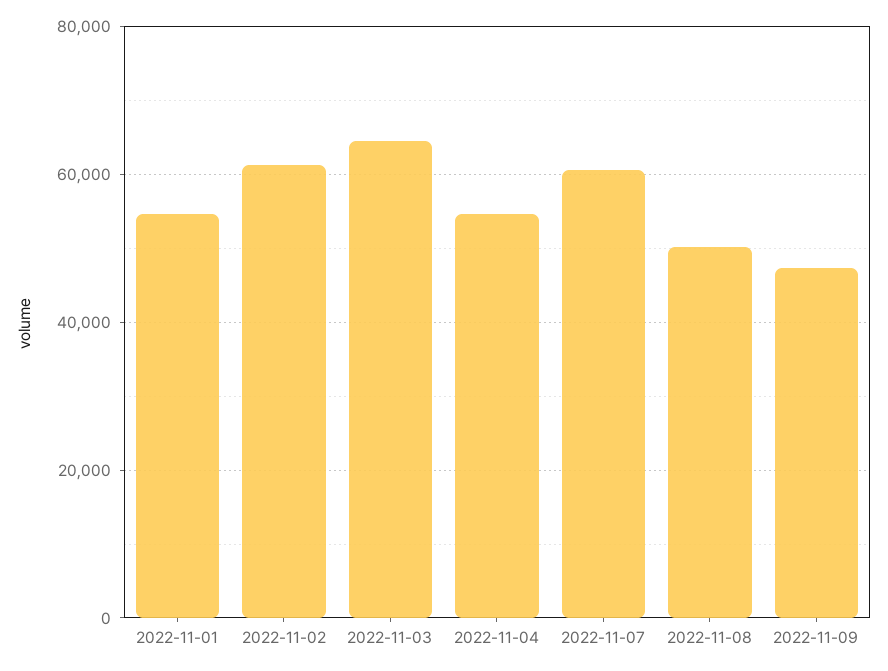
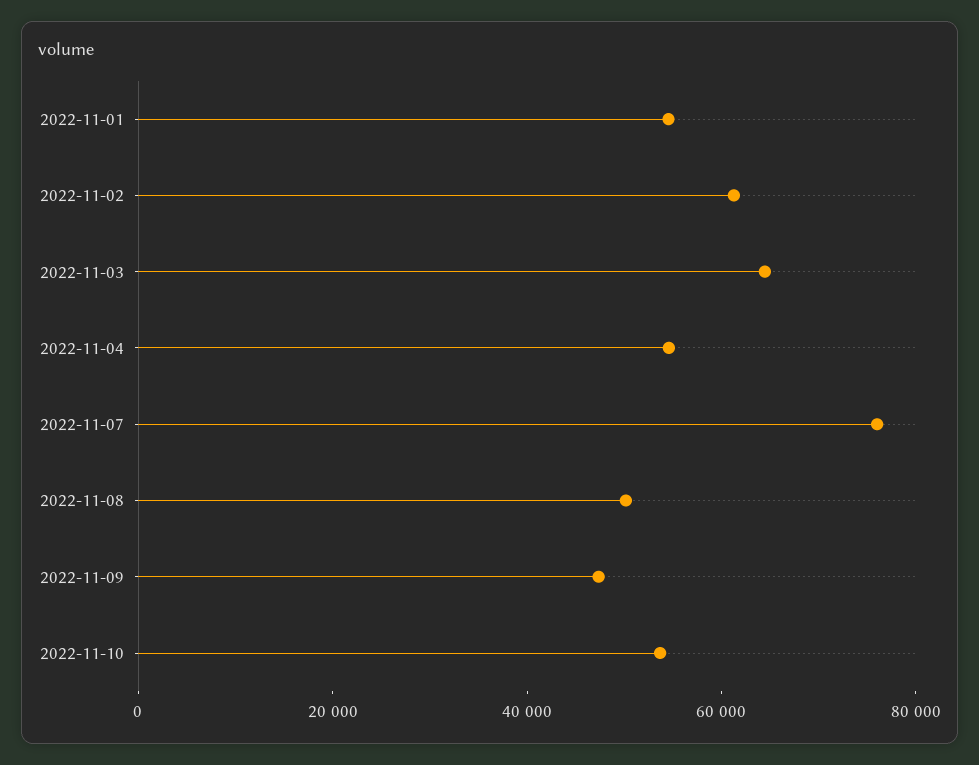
2022-11-07: 60000 -> 75000
2022-11-10: none -> 55000

